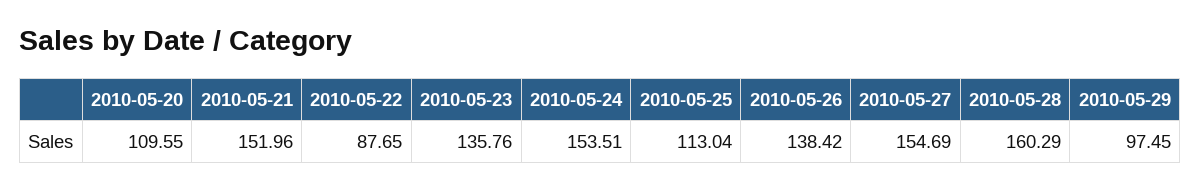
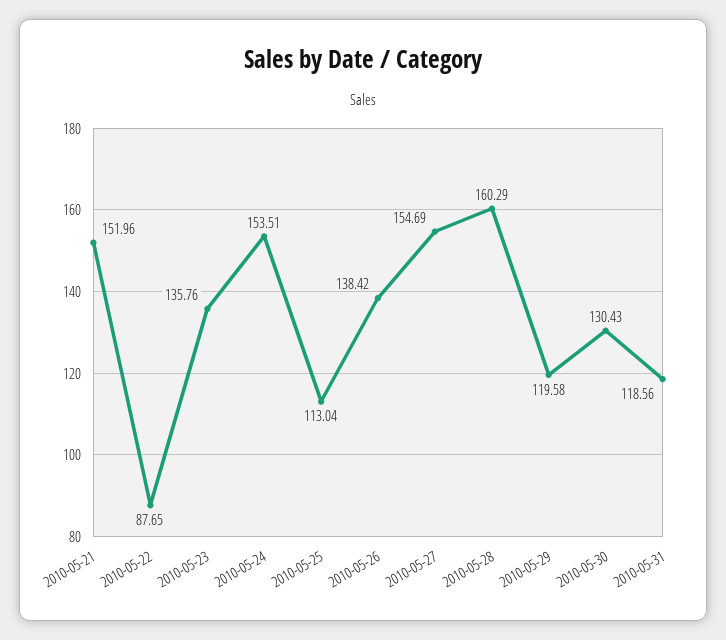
2010-05-20: 109.55 -> none
2010-05-29: 97.45 -> 119.58
2010-05-30: none -> 130.43
2010-05-31: none -> 118.56

